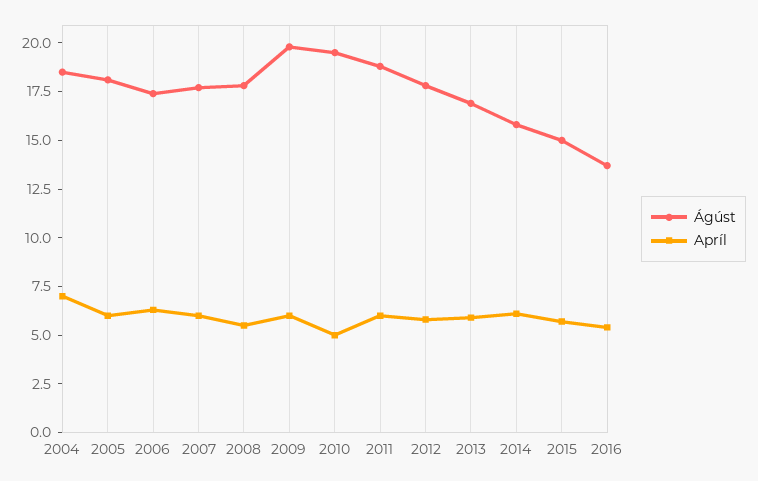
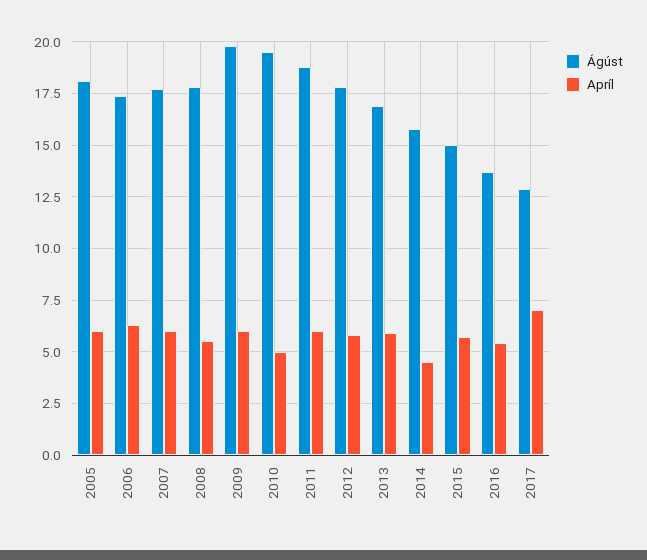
Ágúst, 2004: 18.5 -> none
Apríl, 2004: 7 -> none
Apríl, 2014: 6 -> 4.5
Ágúst, 2017: none -> 13
Apríl, 2017: none -> 7

